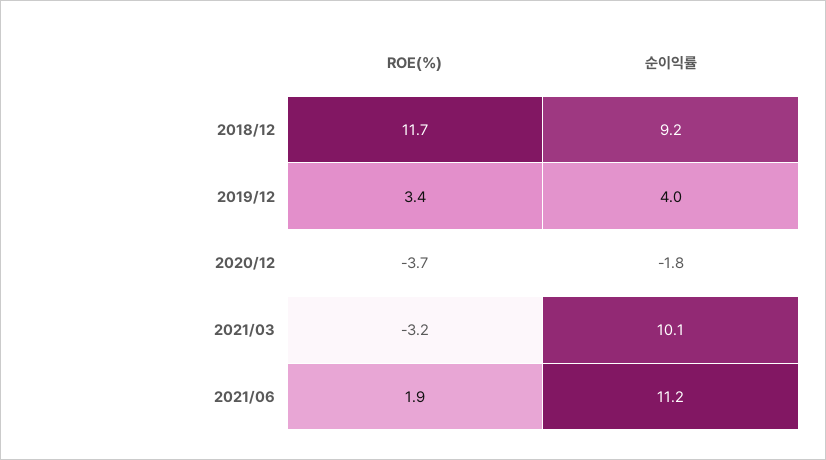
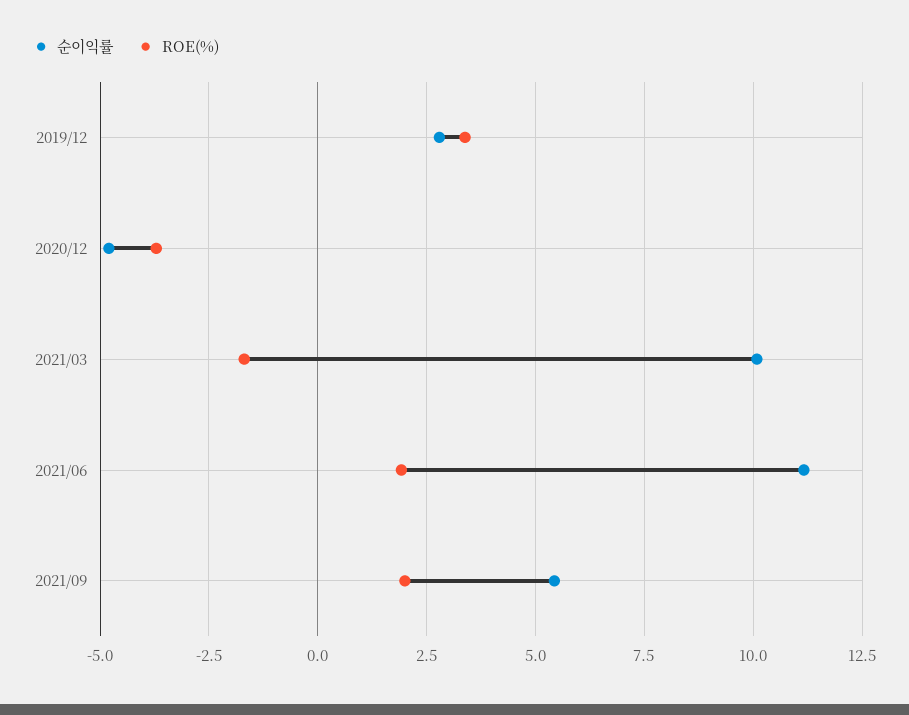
ROE(%), 2018/12: 11.7 -> none
순이익률, 2018/12: 9.2 -> none
순이익률, 2019/12: 4 -> 2.75
순이익률, 2020/12: -1.8 -> -4.75
ROE(%), 2021/03: -3.2 -> -1.75
순이익률, 2021/09: none -> 5.5
ROE(%), 2021/09: none -> 2

